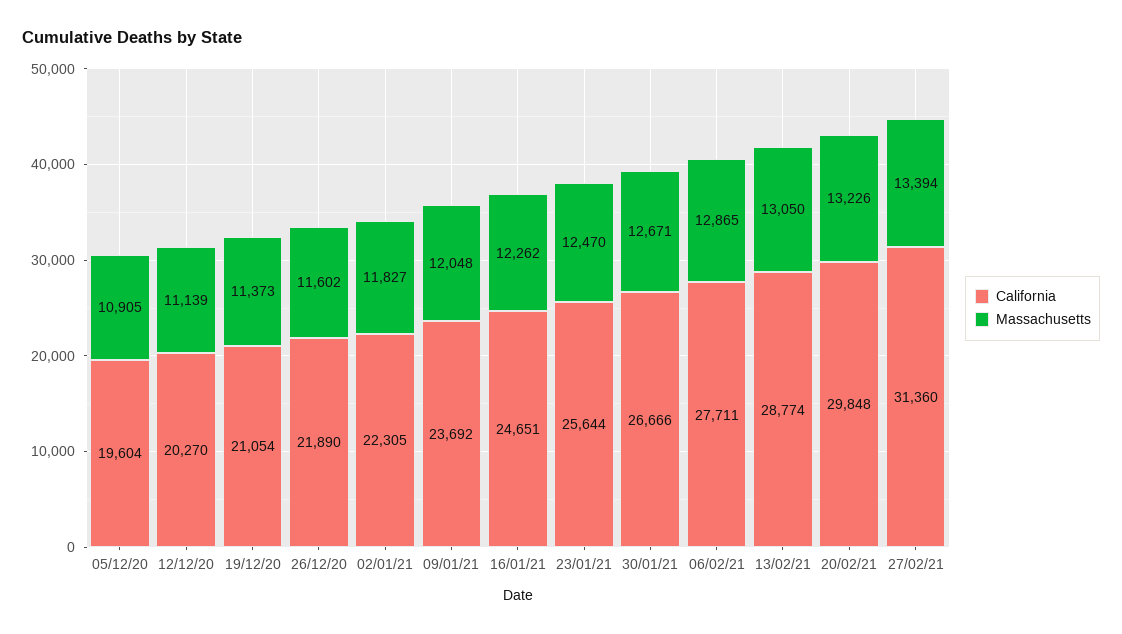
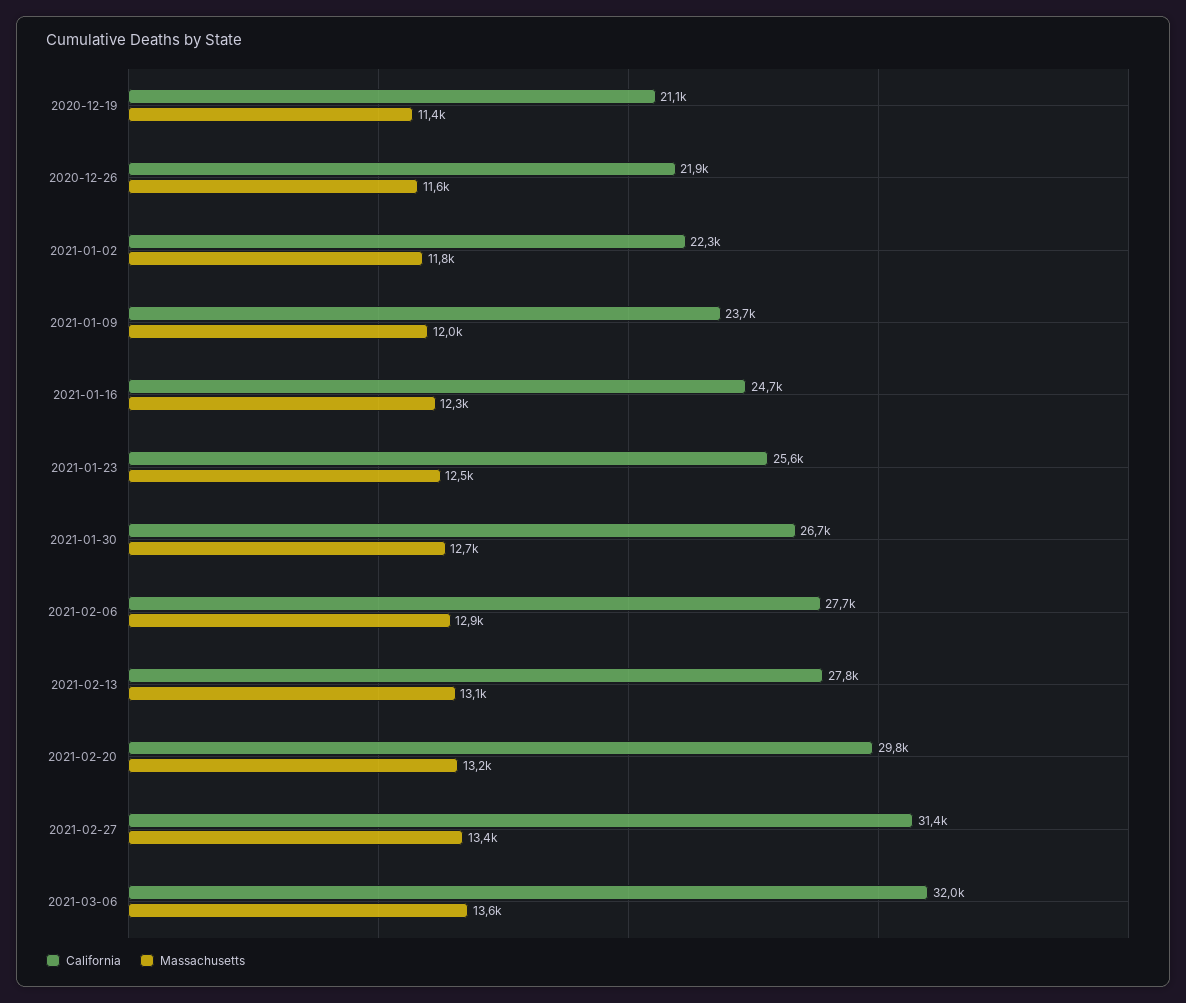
California, 05/12/20: 19604 -> none
Massachusetts, 05/12/20: 10905 -> none
California, 12/12/20: 20270 -> none
Massachusetts, 12/12/20: 11139 -> none
California, 13/02/21: 28774 -> 27800
California, 2021-03-06: none -> 32000
Massachusetts, 2021-03-06: none -> 13600

